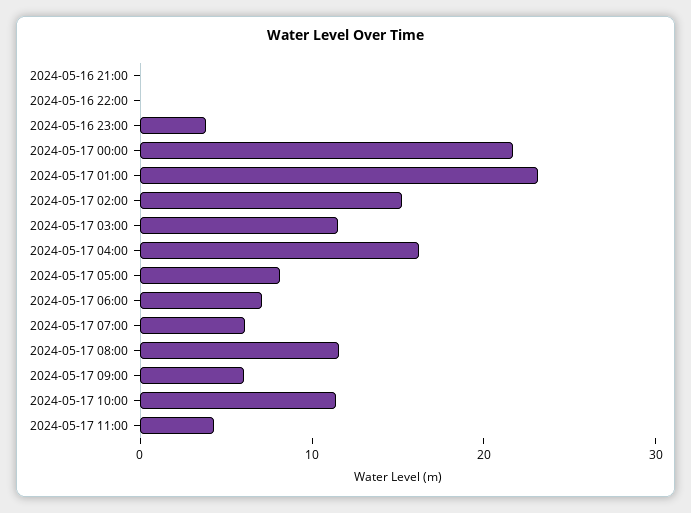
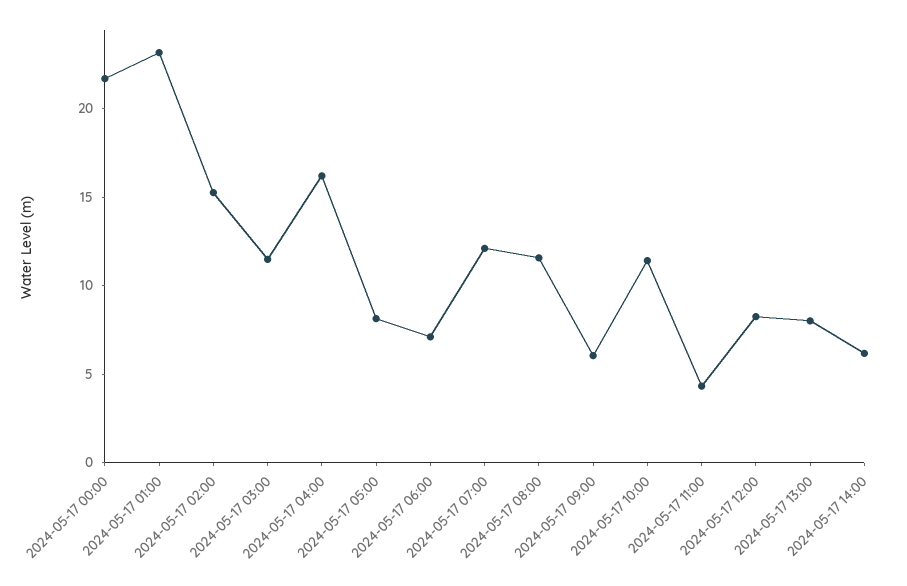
2024-05-16 21:00: 0 -> none
2024-05-16 22:00: 0 -> none
2024-05-16 23:00: 4 -> none
2024-05-17 07:00: 6 -> 12
2024-05-17 12:00: none -> 8
2024-05-17 13:00: none -> 8
2024-05-17 14:00: none -> 6

